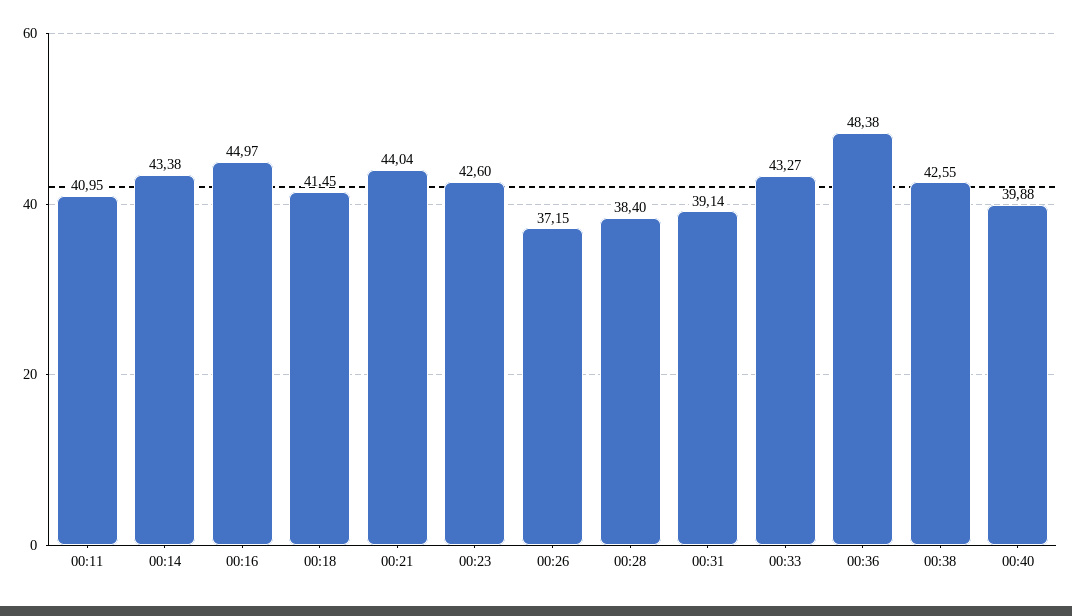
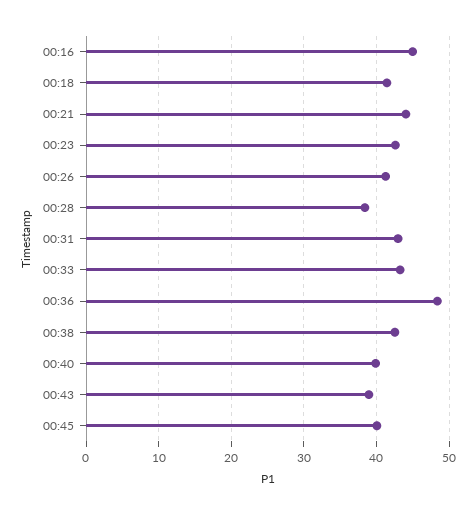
00:11: 40.95 -> none
00:14: 43.38 -> none
00:26: 37.15 -> 41
00:31: 39.14 -> 43
00:43: none -> 39
00:45: none -> 40

